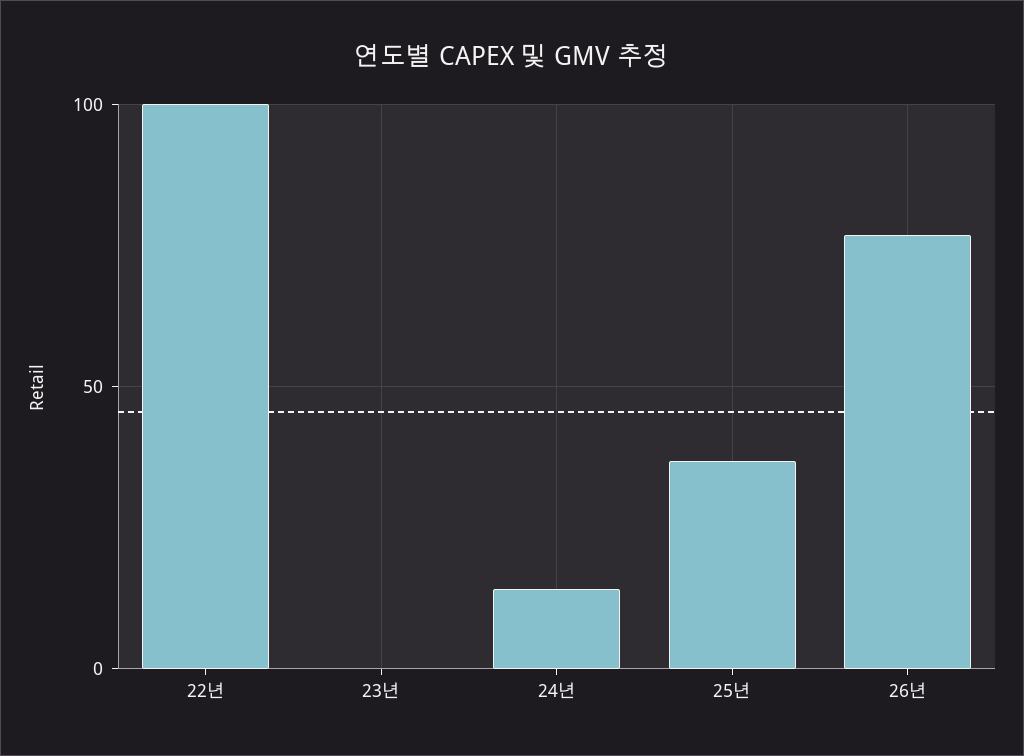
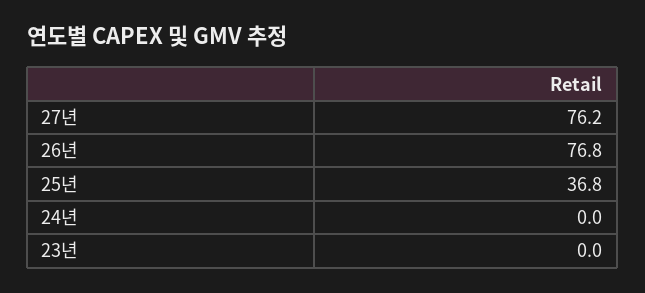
22년: 100 -> none
24년: 15 -> 0
27년: none -> 76.2

